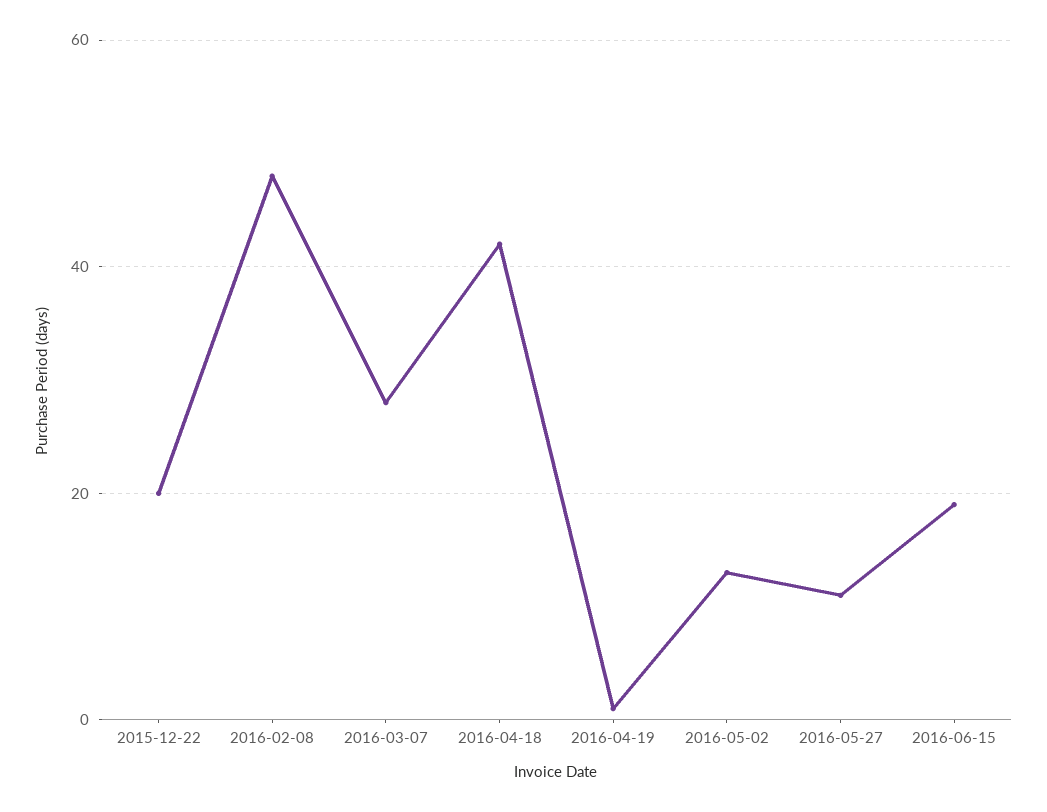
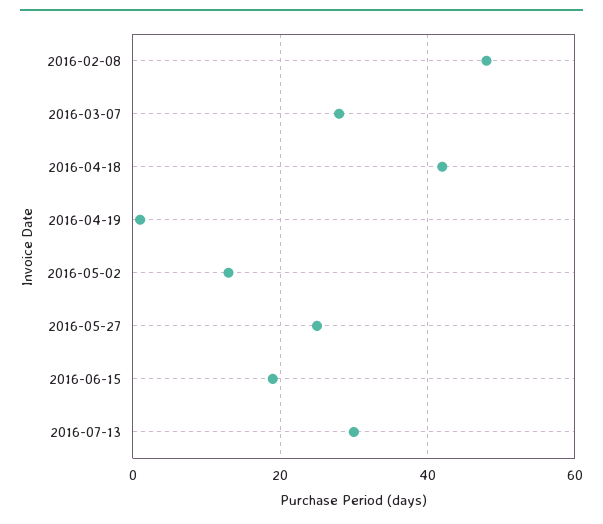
2015-12-22: 20 -> none
2016-05-27: 10 -> 25
2016-07-13: none -> 30

